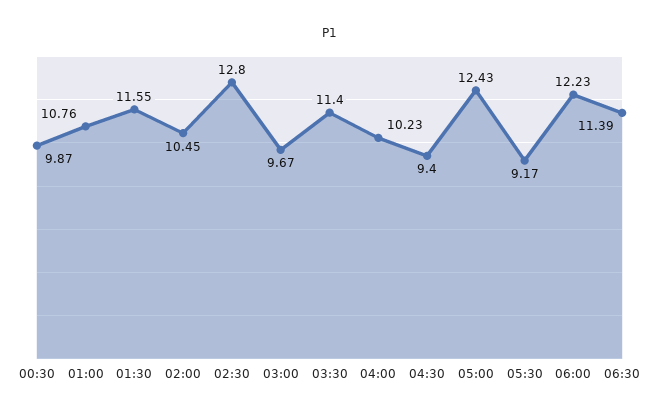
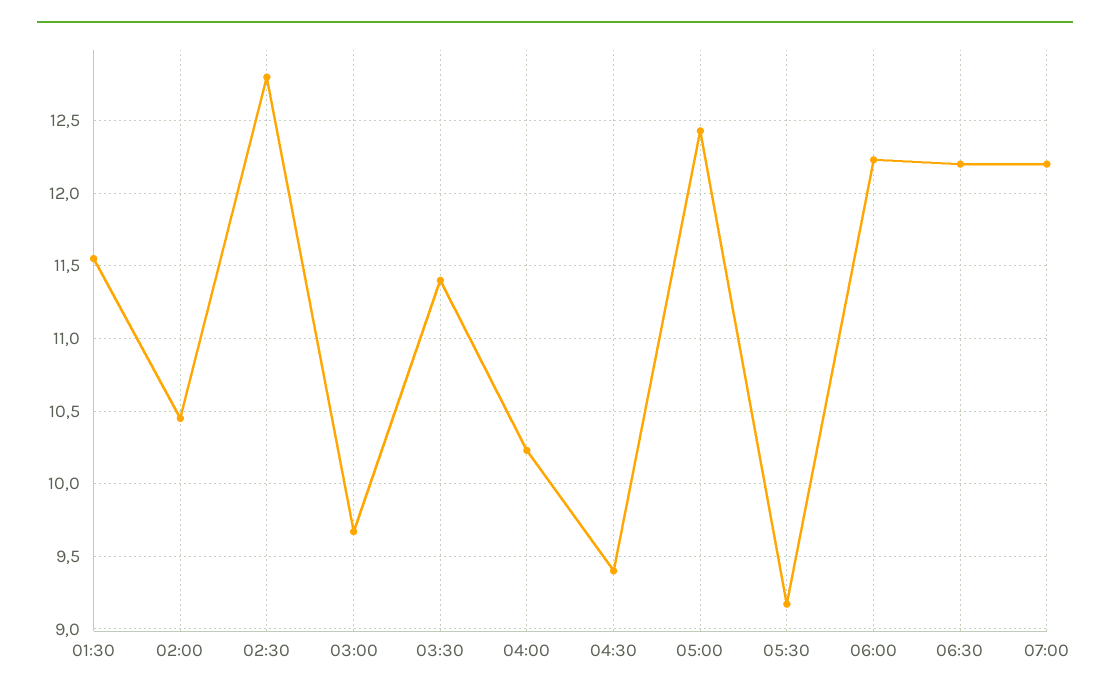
00:30: 9.87 -> none
01:00: 10.76 -> none
06:30: 11.39 -> 12.2
07:00: none -> 12.2

